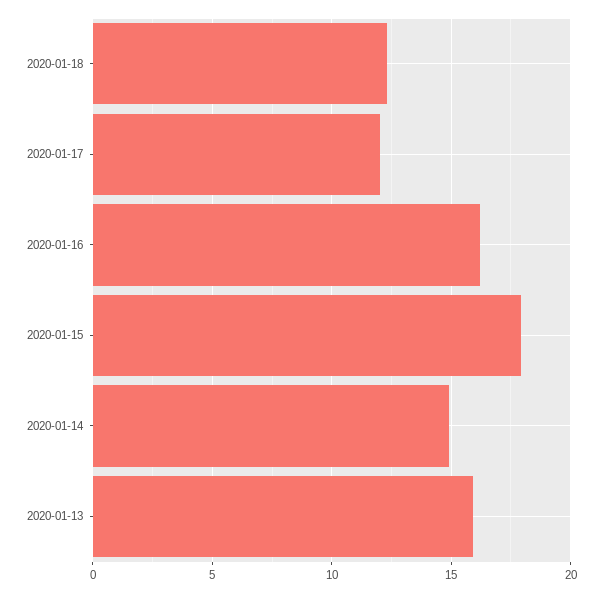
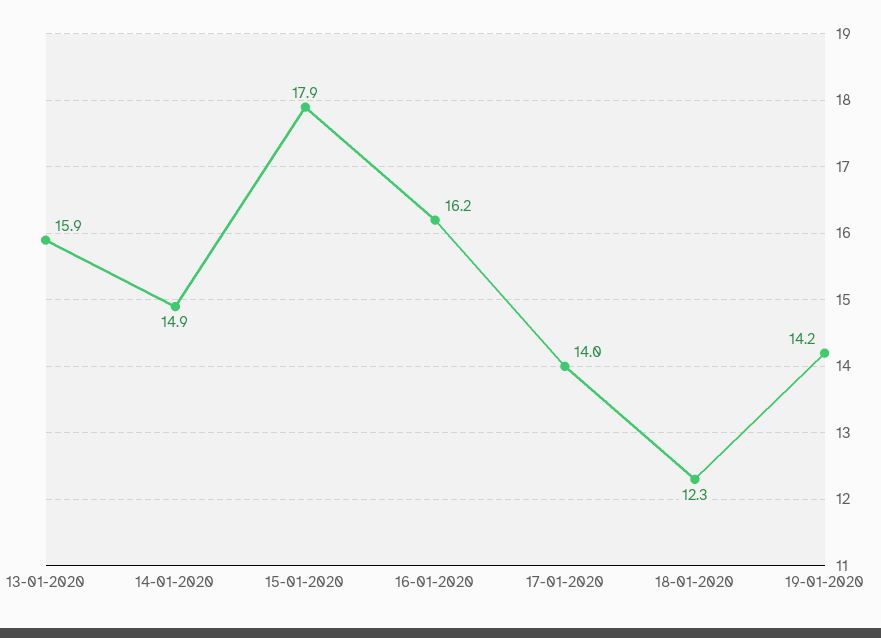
2020-01-17: 12 -> 14
19-01-2020: none -> 14.2

